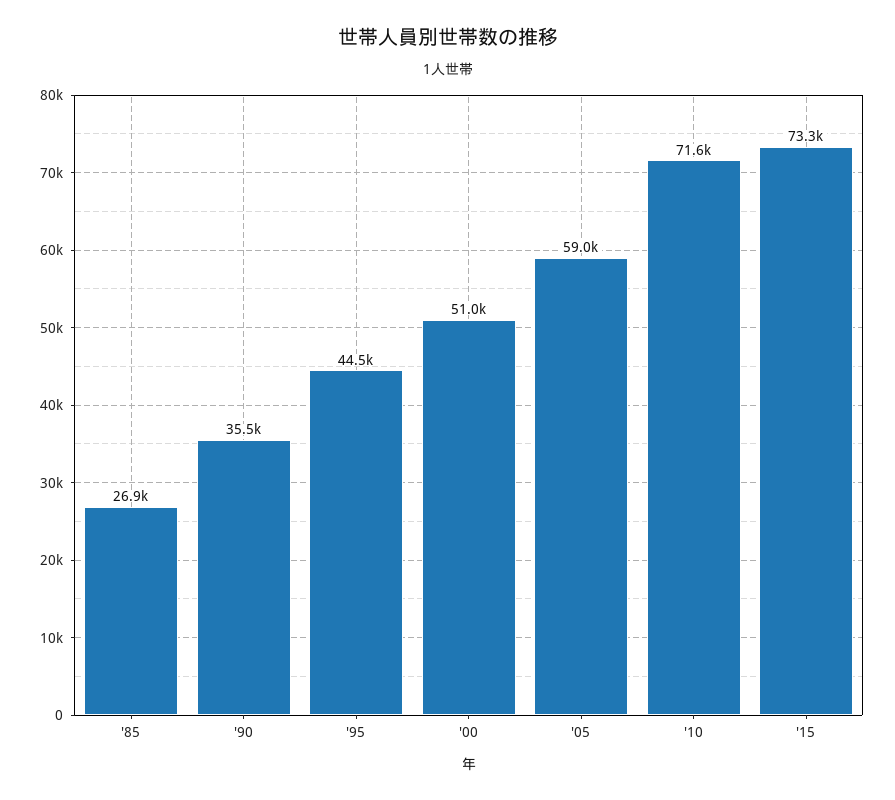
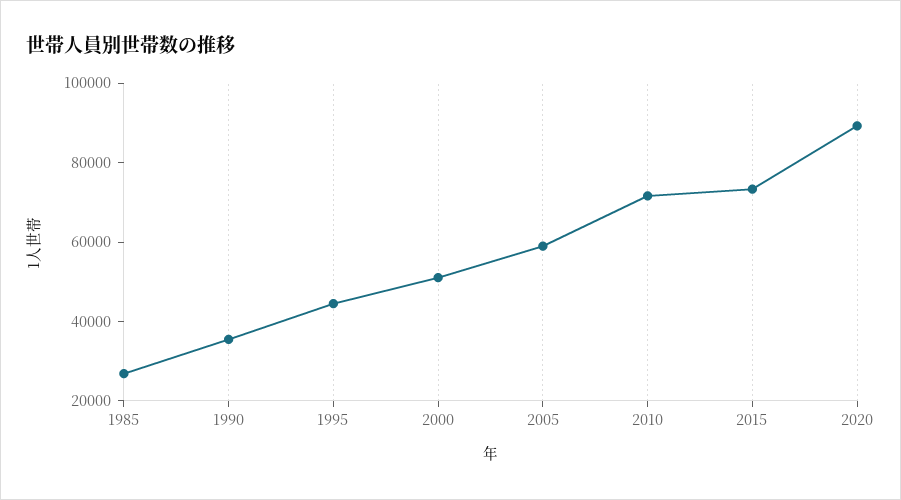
2020: none -> 90000

